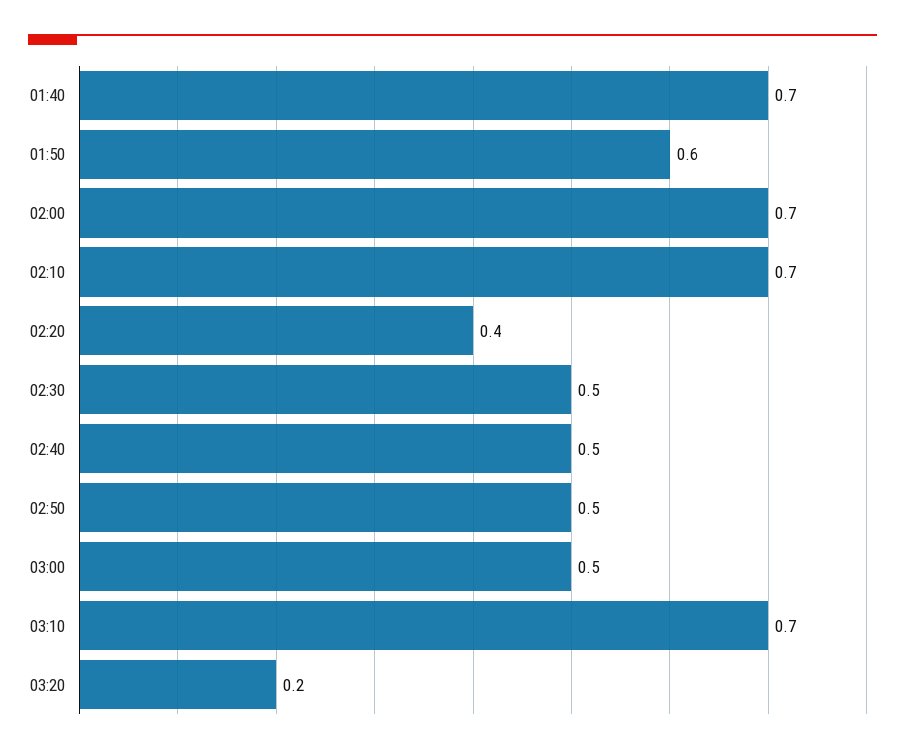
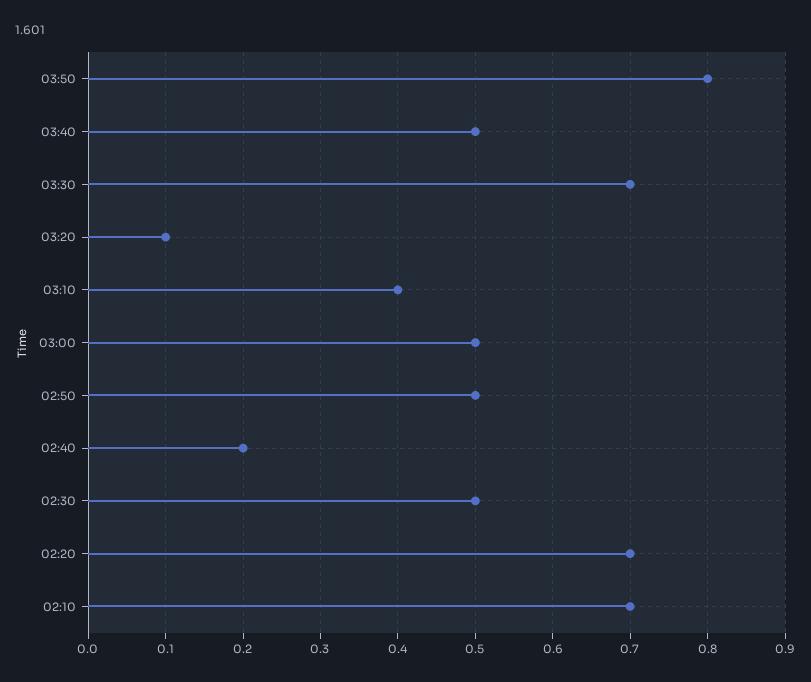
01:40: 0.7 -> none
01:50: 0.6 -> none
02:00: 0.7 -> none
02:20: 0.4 -> 0.7
02:40: 0.5 -> 0.2
03:10: 0.7 -> 0.4
03:20: 0.2 -> 0.1
03:50: none -> 0.8
03:40: none -> 0.5
03:30: none -> 0.7

